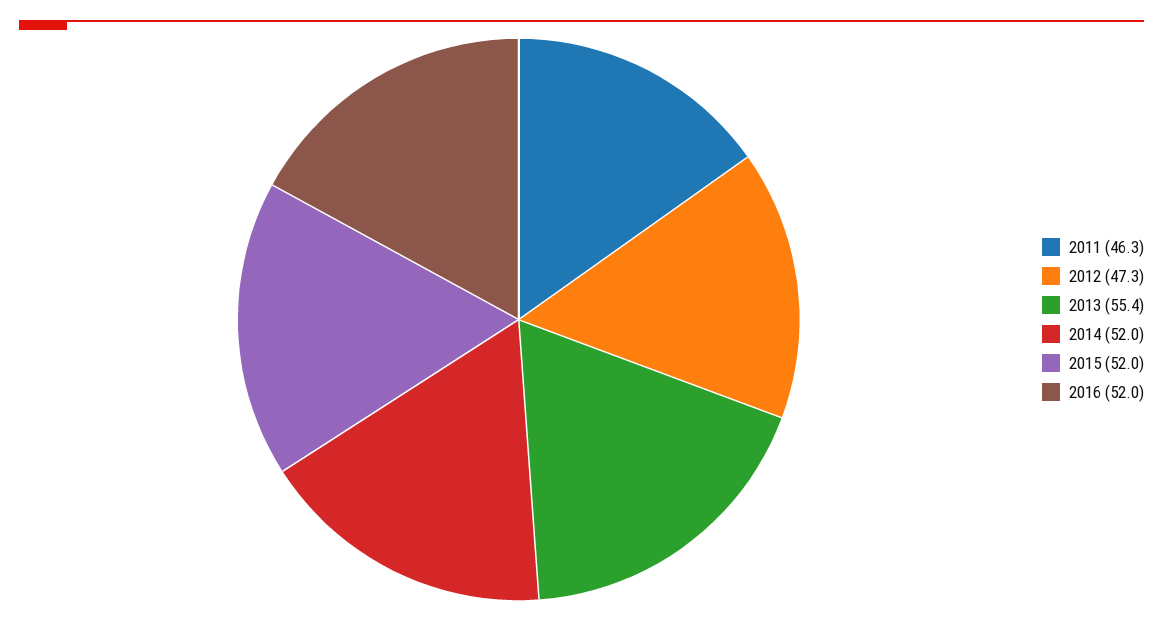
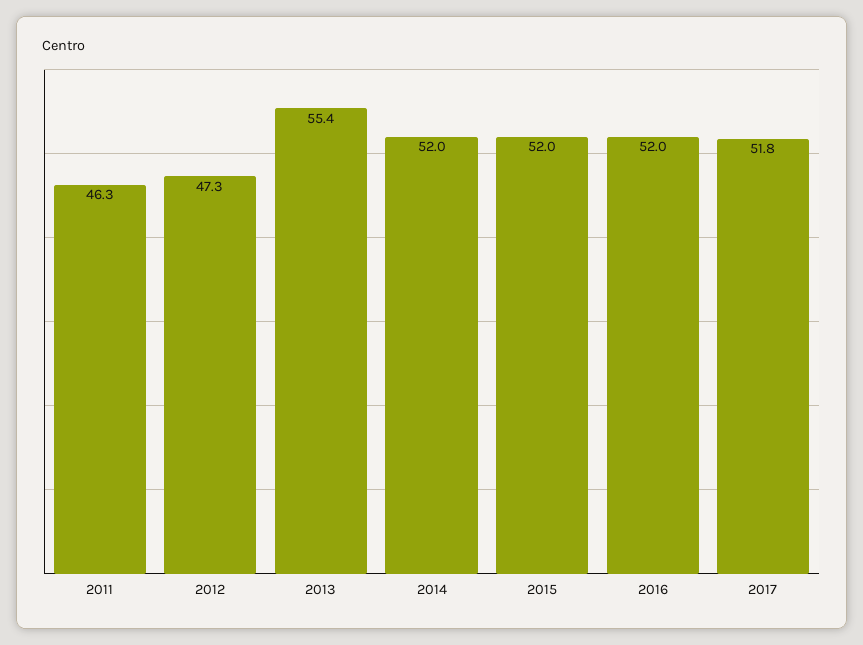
2017: none -> 51.8

